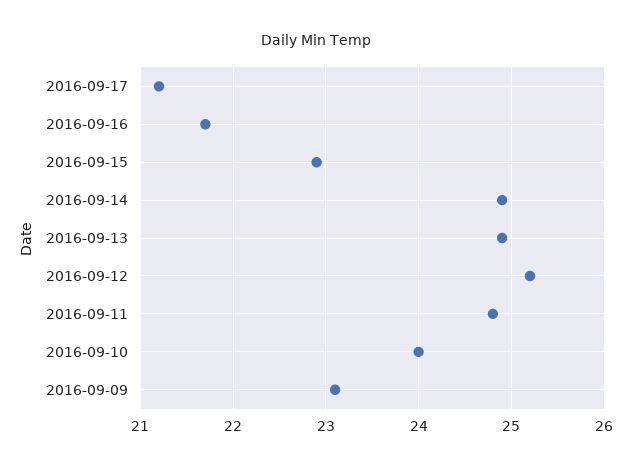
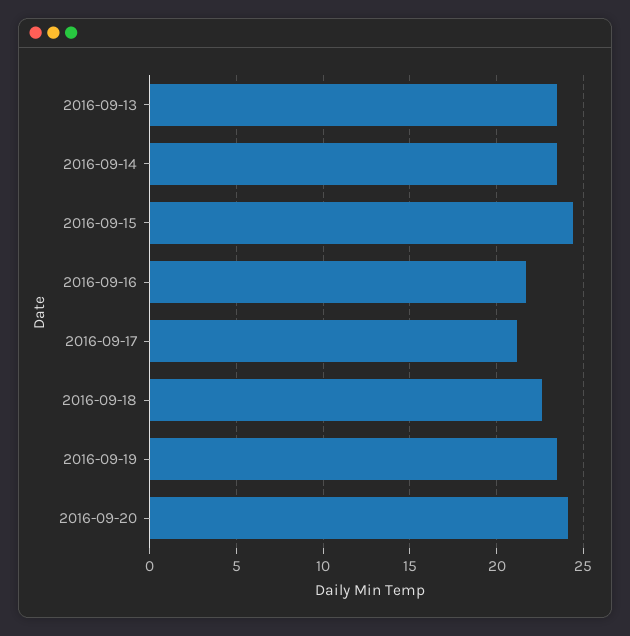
2016-09-15: 22.9 -> 24.5
2016-09-14: 24.9 -> 23.5
2016-09-13: 24.9 -> 23.5
2016-09-12: 25.2 -> none
2016-09-11: 24.8 -> none
2016-09-10: 24 -> none
2016-09-09: 23.1 -> none
2016-09-18: none -> 22.5
2016-09-19: none -> 23.5
2016-09-20: none -> 24

